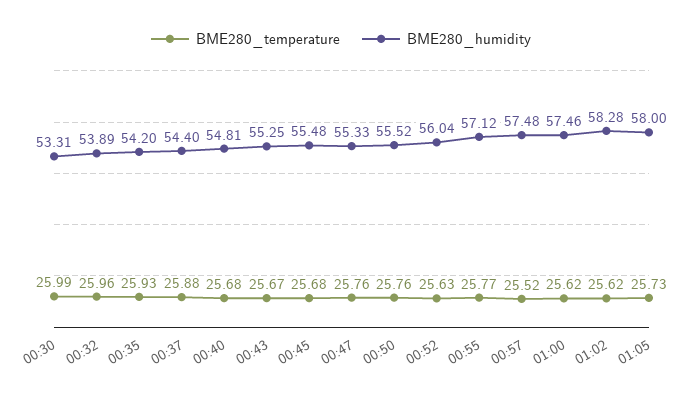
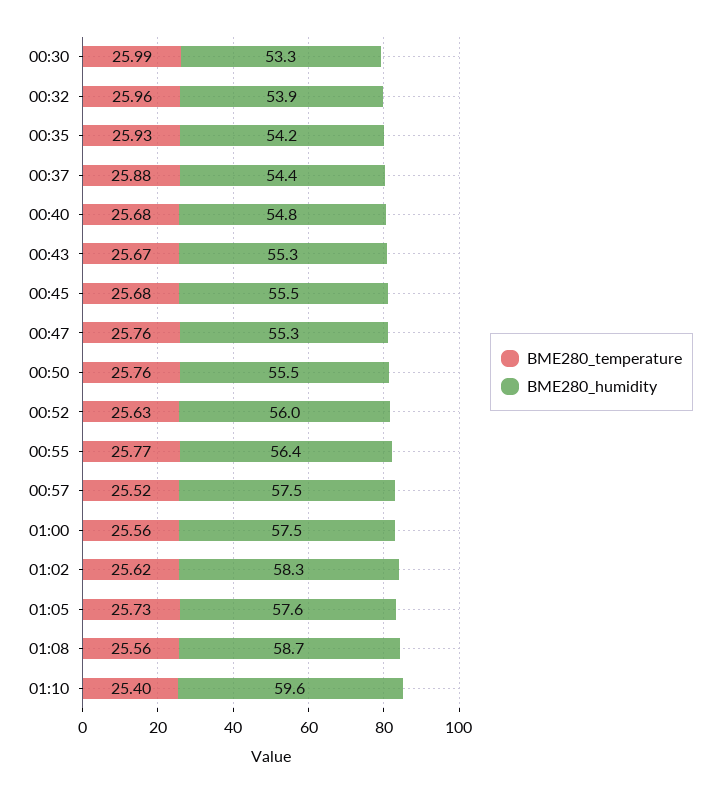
BME280_humidity, 00:55: 57.12 -> 56.4
BME280_temperature, 01:00: 25.62 -> 25.56
BME280_humidity, 01:05: 58 -> 57.6
BME280_temperature, 01:08: none -> 25.56
BME280_humidity, 01:08: none -> 58.7
BME280_temperature, 01:10: none -> 25.4
BME280_humidity, 01:10: none -> 59.6

